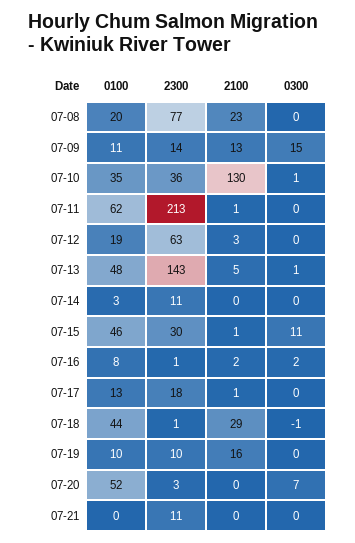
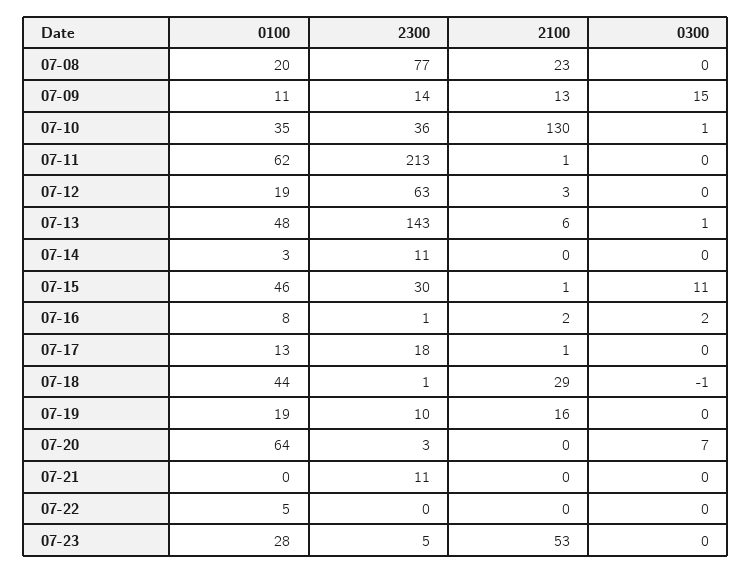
2100, 07-13: 5 -> 6
0100, 07-19: 10 -> 19
0100, 07-20: 52 -> 64
0100, 07-22: none -> 5
2300, 07-22: none -> 0
2100, 07-22: none -> 0
0300, 07-22: none -> 0
0100, 07-23: none -> 28
2300, 07-23: none -> 5
2100, 07-23: none -> 53
0300, 07-23: none -> 0

